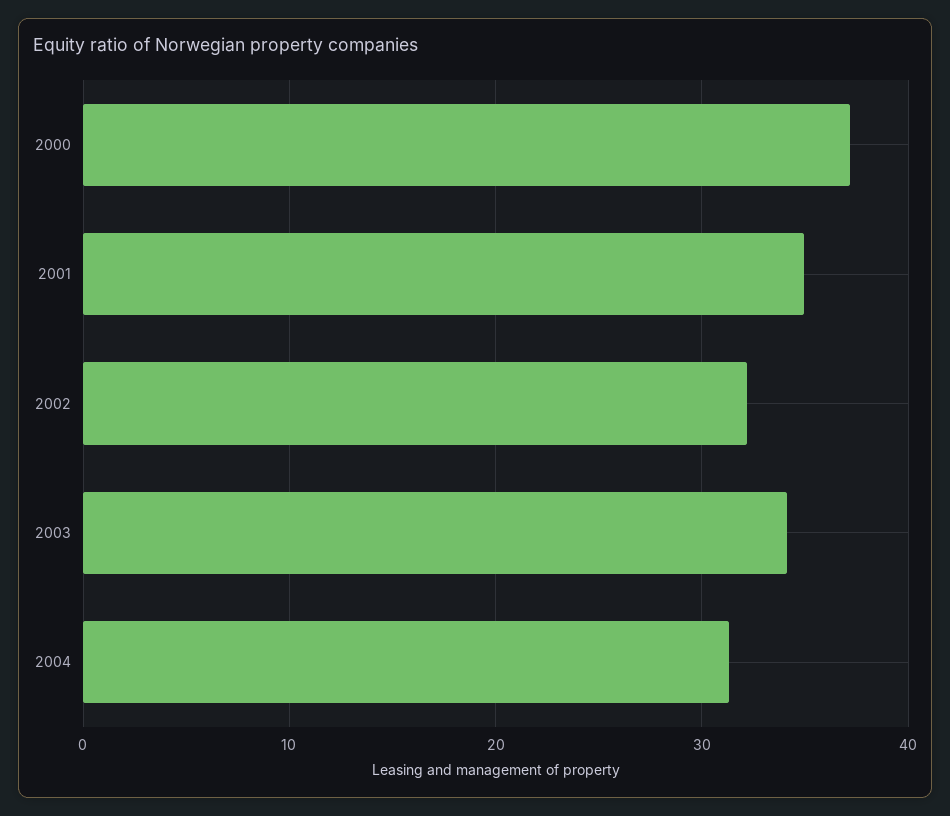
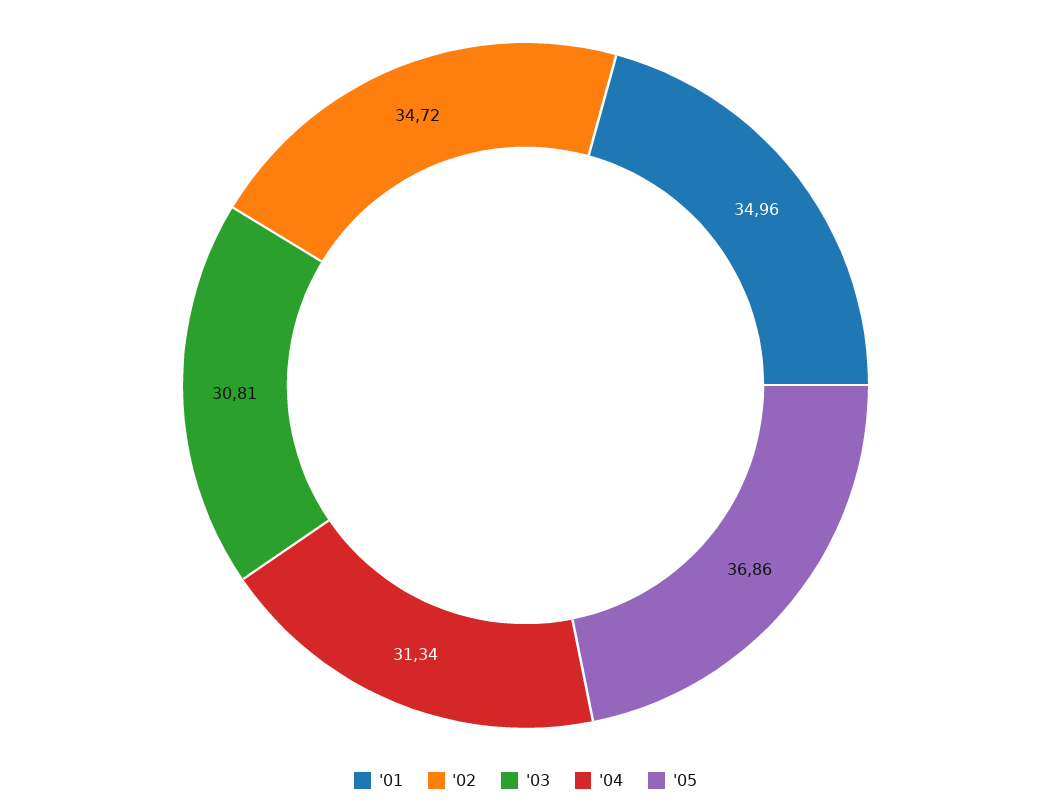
2000: 37 -> none
2002: 32 -> 34.72
2003: 34 -> 30.81
'05: none -> 36.86

